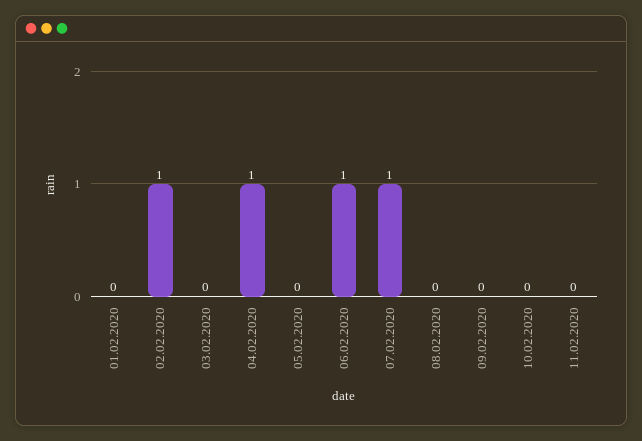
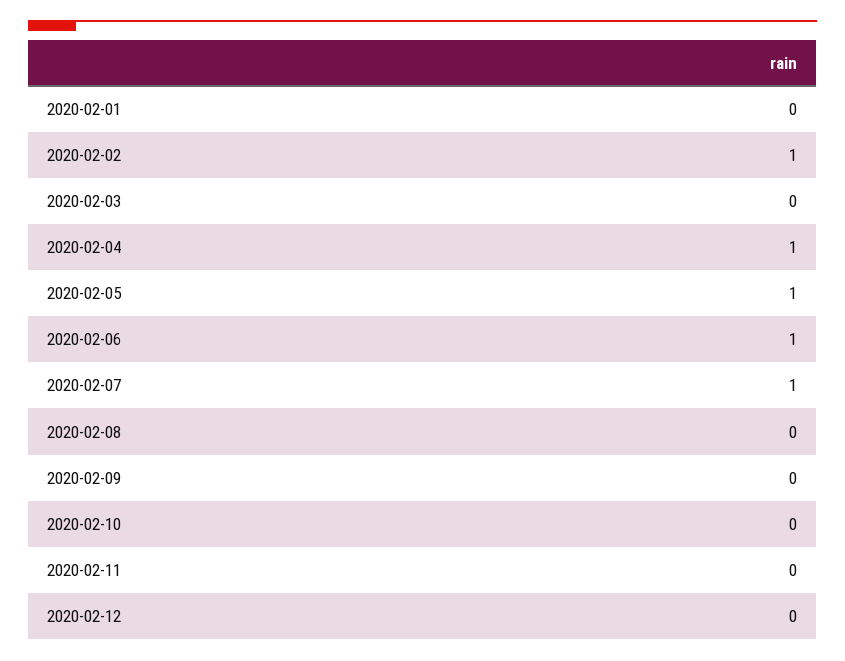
05.02.2020: 0 -> 1
2020-02-12: none -> 0

